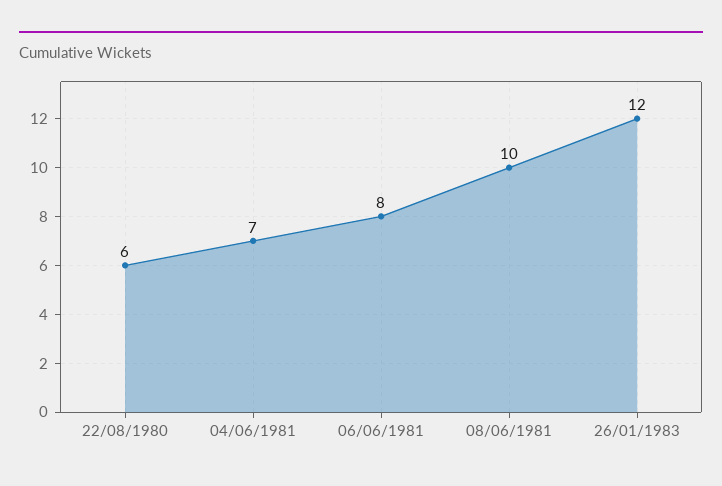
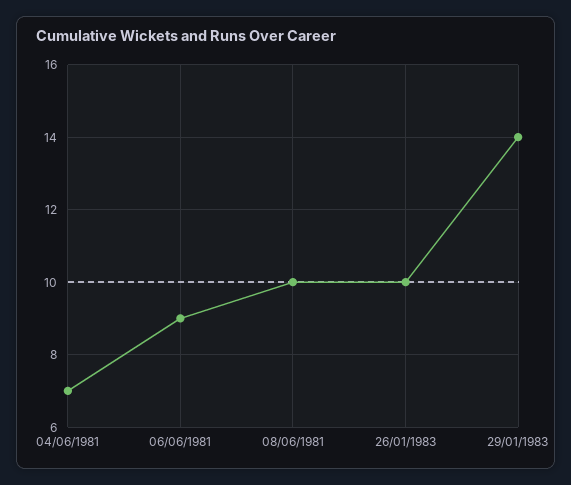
22/08/1980: 6 -> none
06/06/1981: 8 -> 9
26/01/1983: 12 -> 10
29/01/1983: none -> 14

